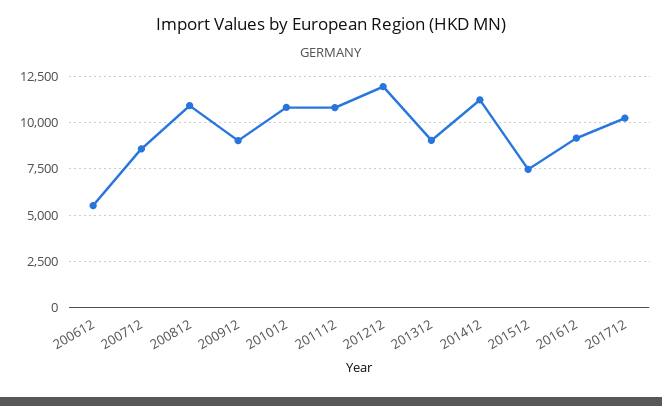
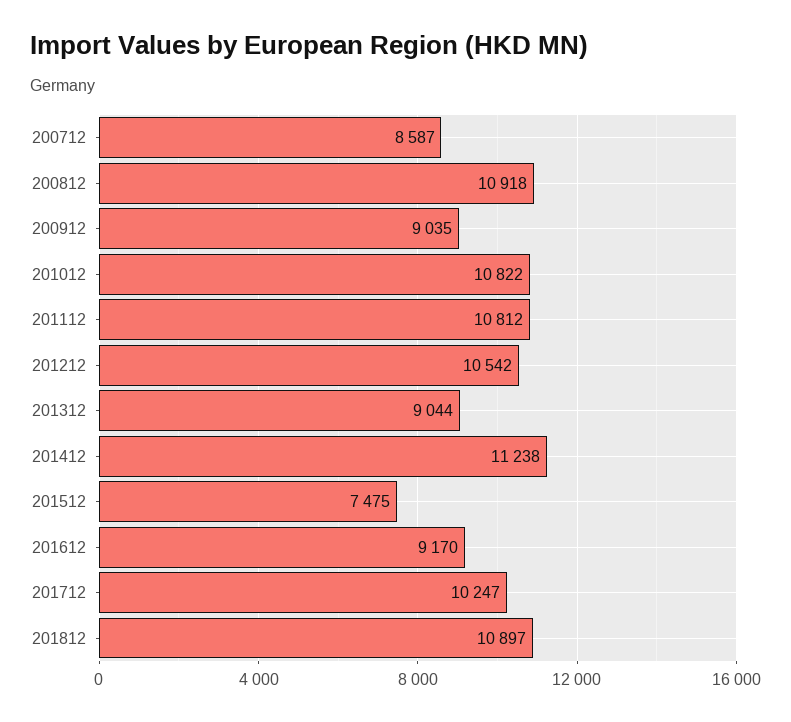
200612: 5500 -> none
201212: 12000 -> 10542
201812: none -> 10897

